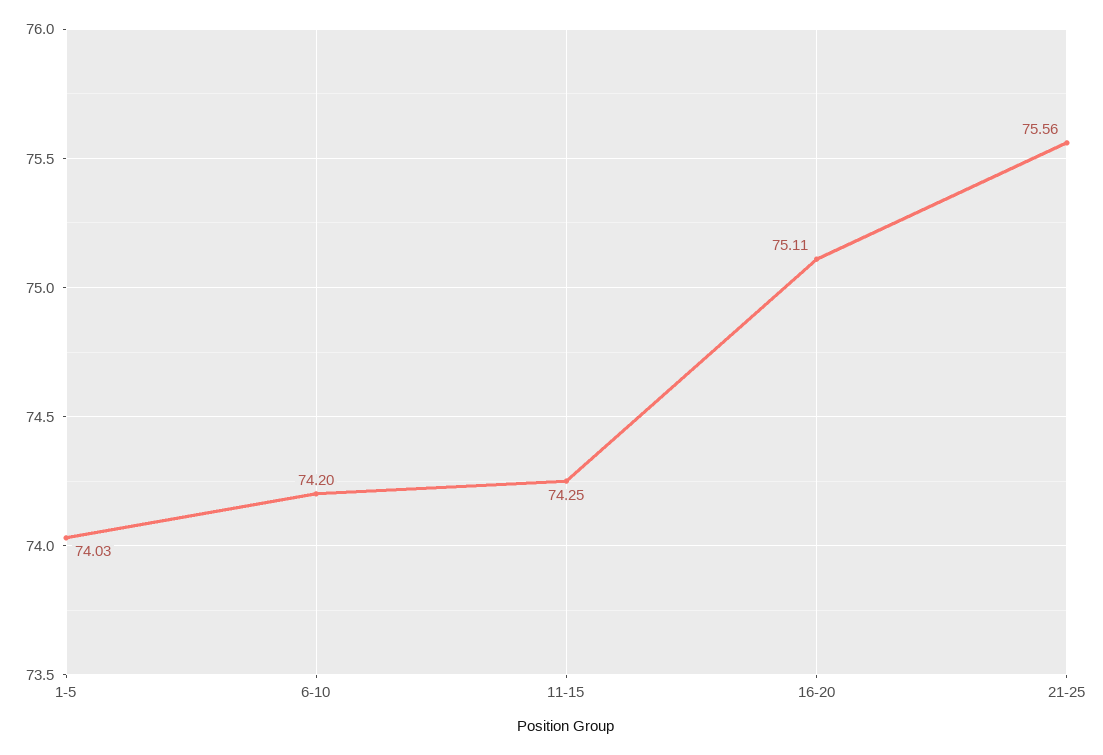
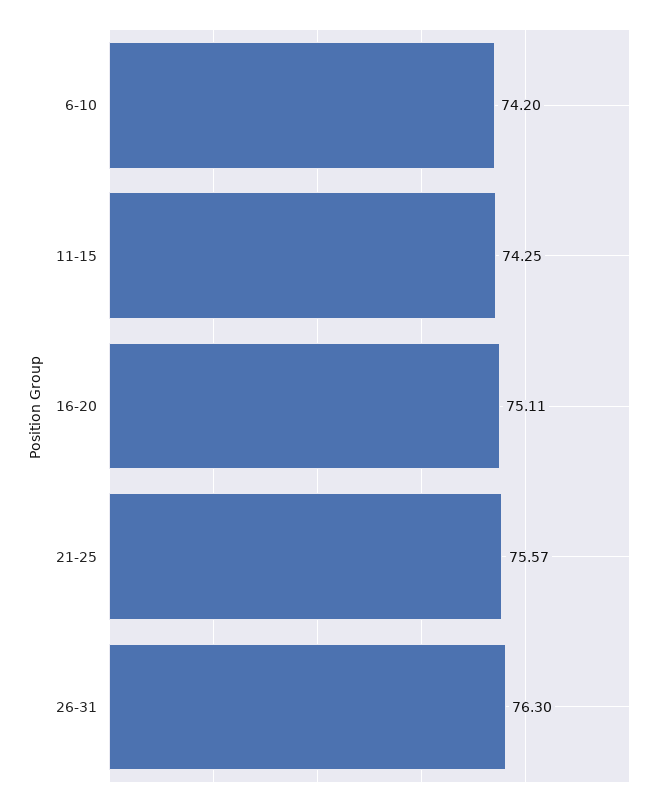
1-5: 74.03 -> none
21-25: 75.56 -> 75.57
26-31: none -> 76.3

